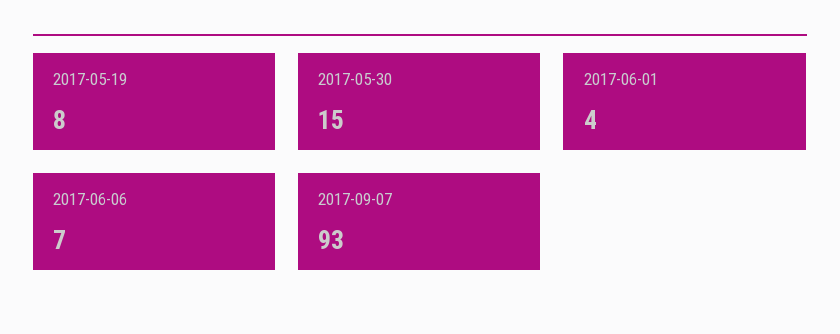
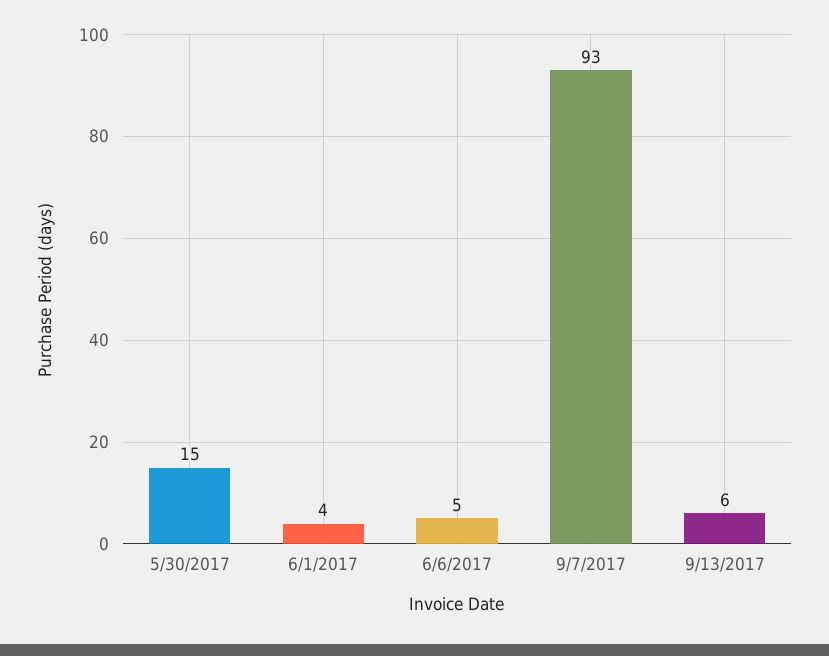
2017-05-19: 8 -> none
2017-06-06: 7 -> 5
9/13/2017: none -> 6

